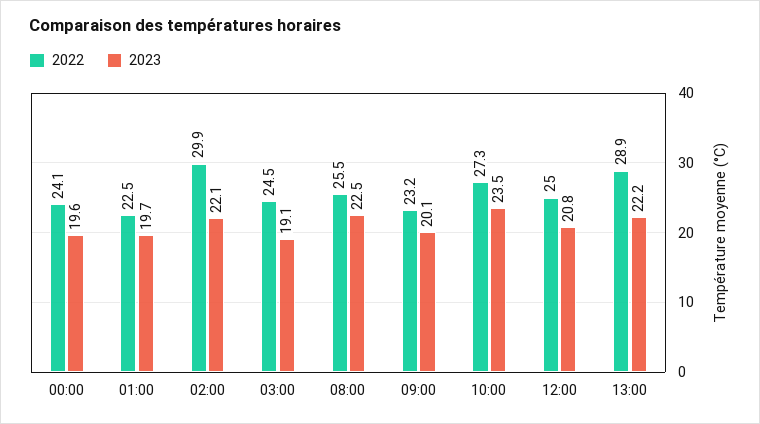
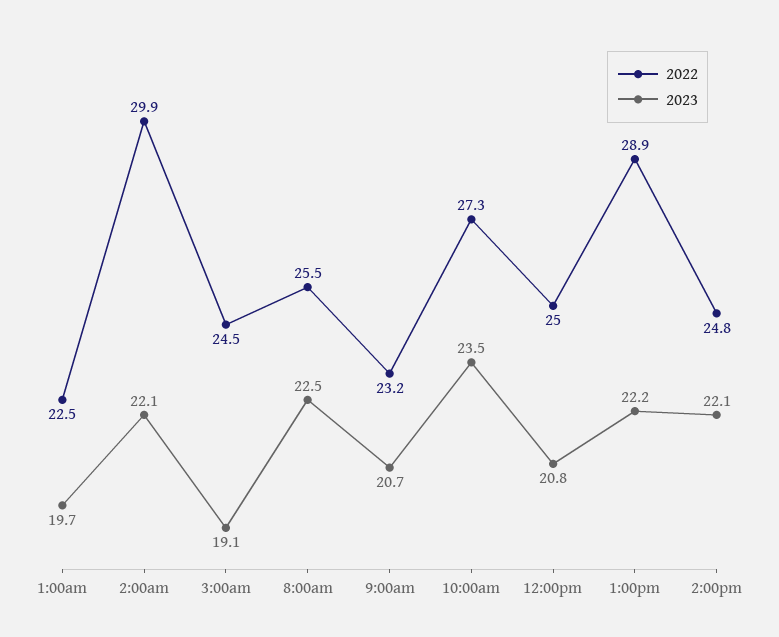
2022, 00:00: 24.1 -> none
2023, 00:00: 19.6 -> none
2023, 09:00: 20.1 -> 20.7
2022, 2:00pm: none -> 24.8
2023, 2:00pm: none -> 22.1

